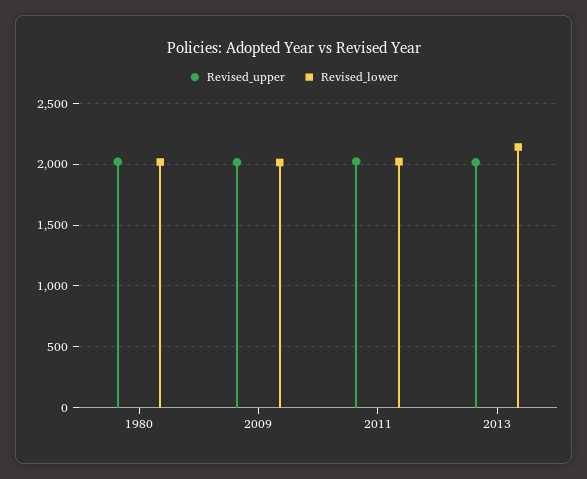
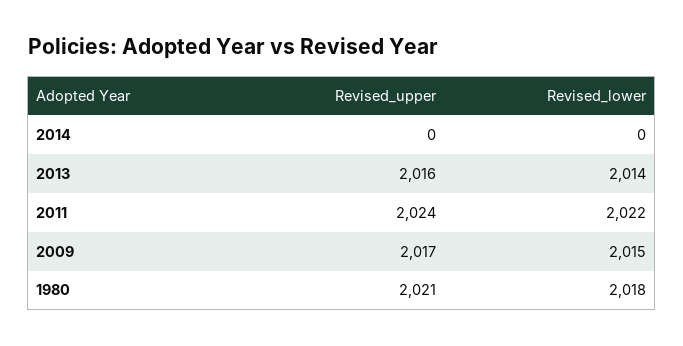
Revised_lower, 2013: 2150 -> 2014
Revised_upper, 2014: none -> 0
Revised_lower, 2014: none -> 0

